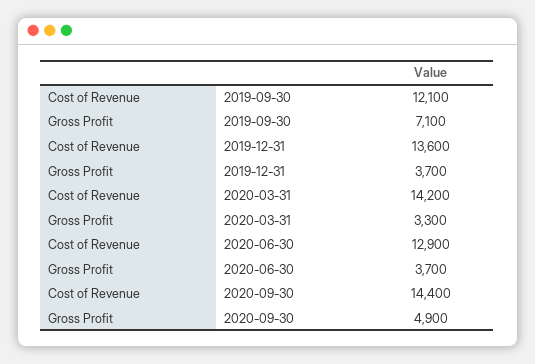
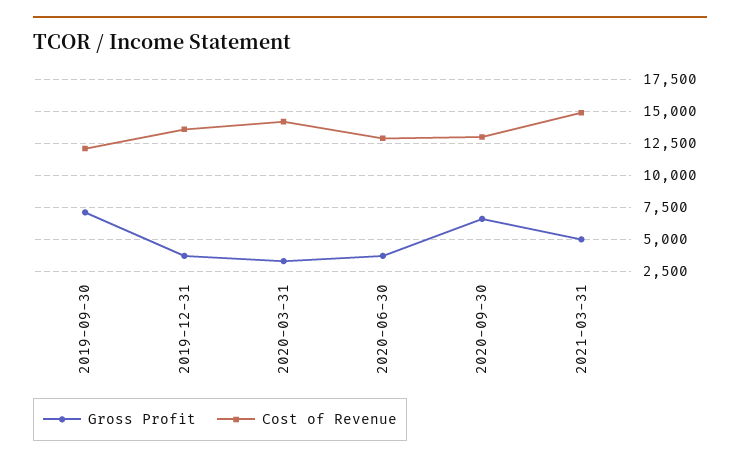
Cost of Revenue, 2020-09-30: 14400 -> 13000
Gross Profit, 2020-09-30: 4900 -> 6500
Gross Profit, 2021-03-31: none -> 5000
Cost of Revenue, 2021-03-31: none -> 15000

